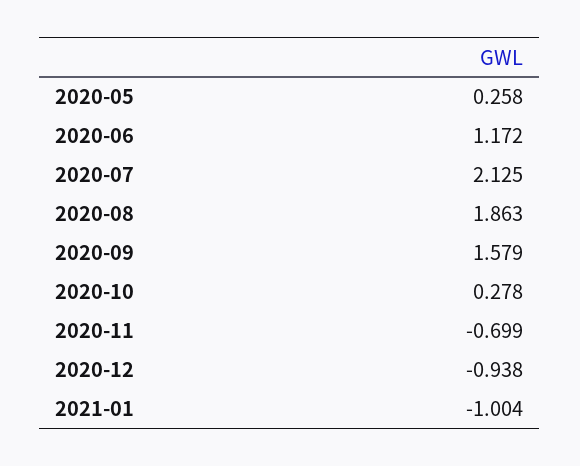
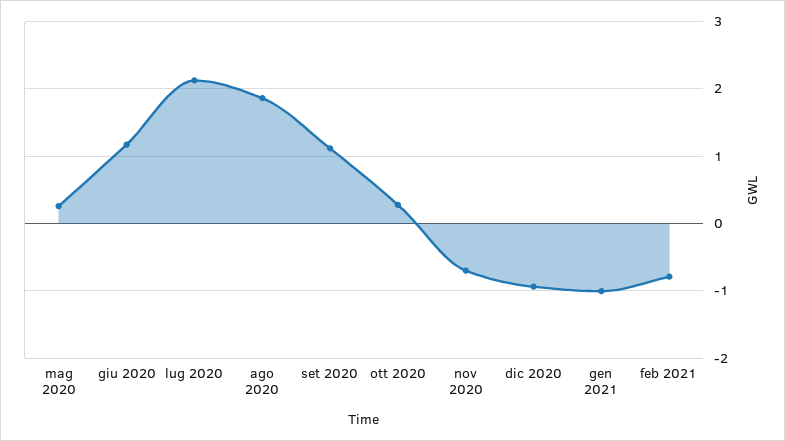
2020-09: 1.579 -> 1.1
feb 2021: none -> -0.8

